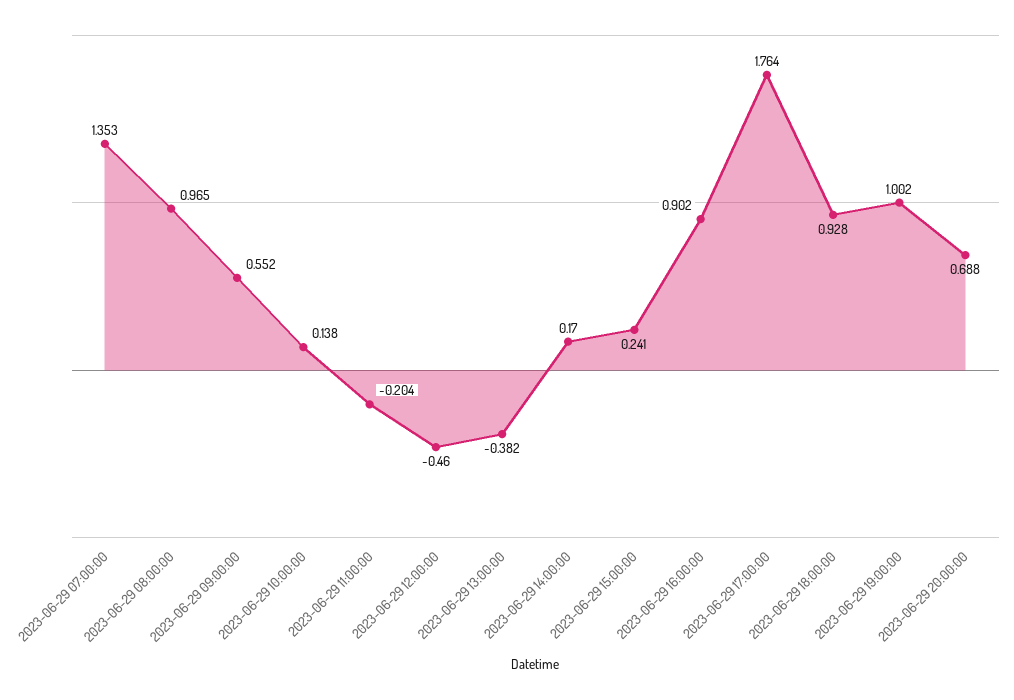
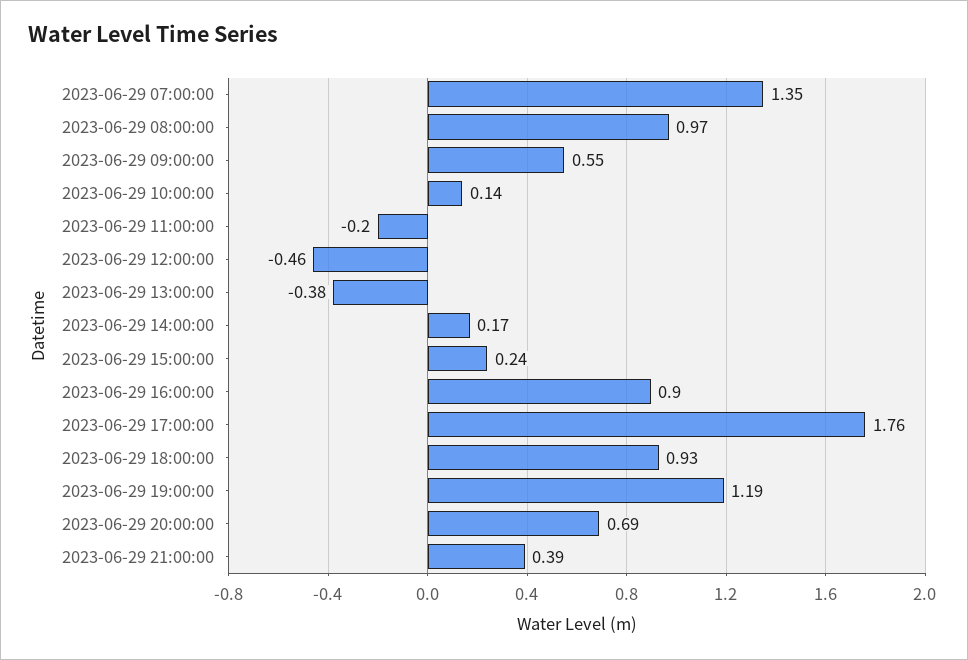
2023-06-29 19:00:00: 1.002 -> 1.19
2023-06-29 21:00:00: none -> 0.39

